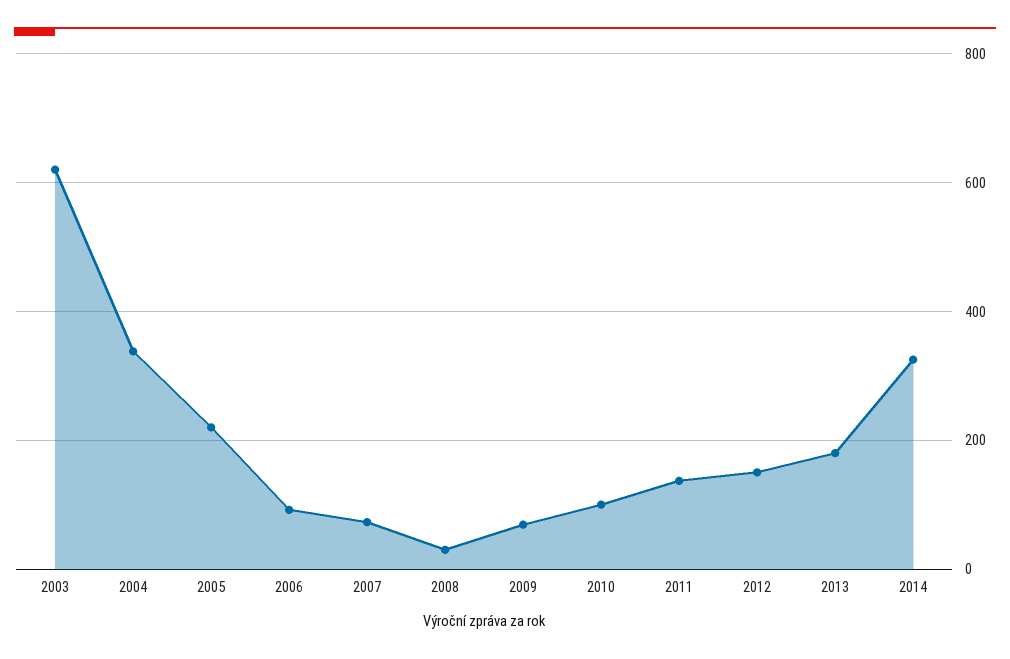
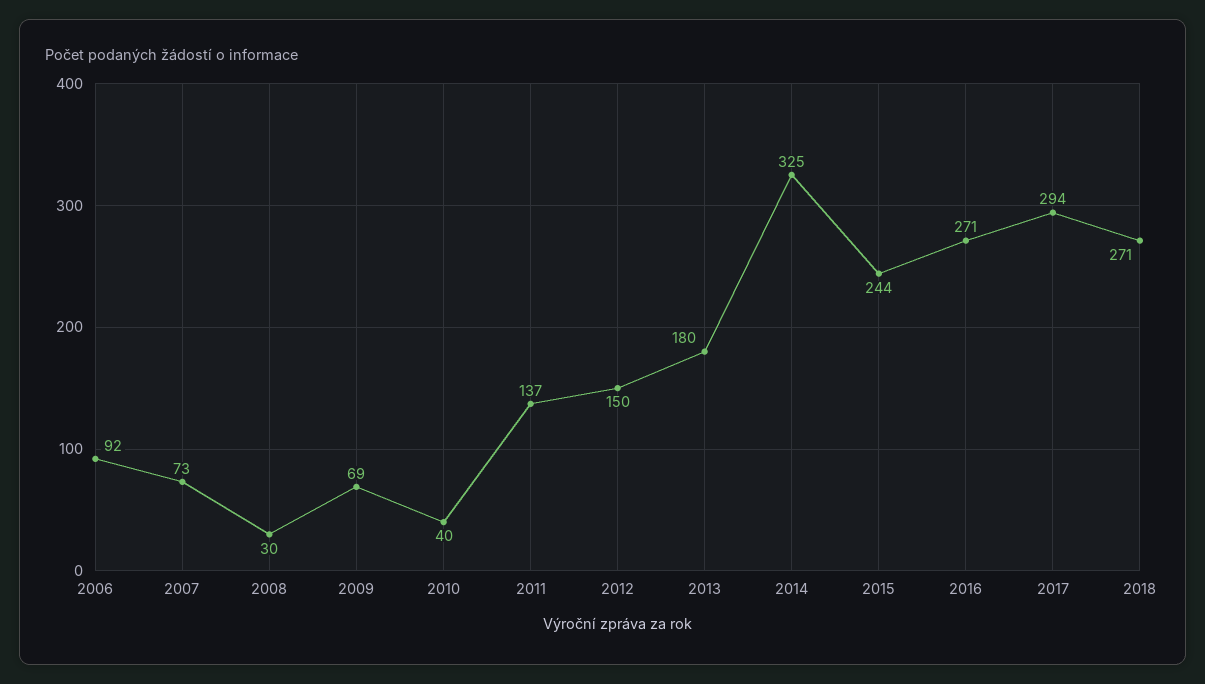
2003: 620 -> none
2004: 340 -> none
2005: 220 -> none
2010: 100 -> 40
2015: none -> 244
2016: none -> 271
2017: none -> 294
2018: none -> 271

